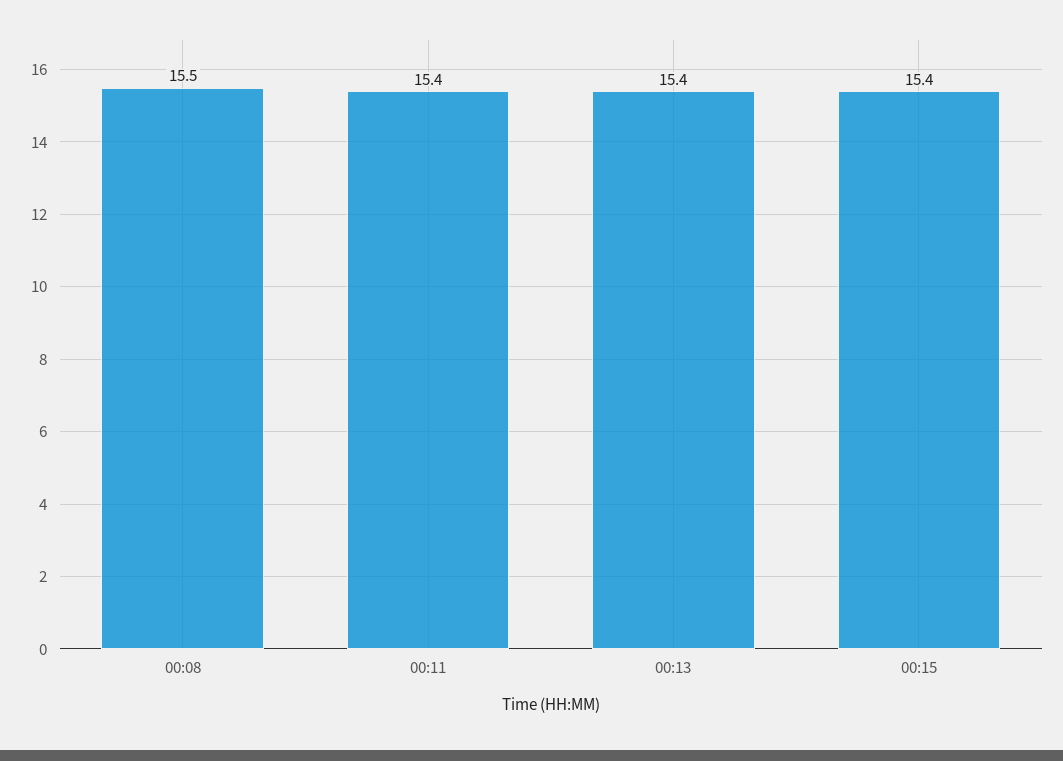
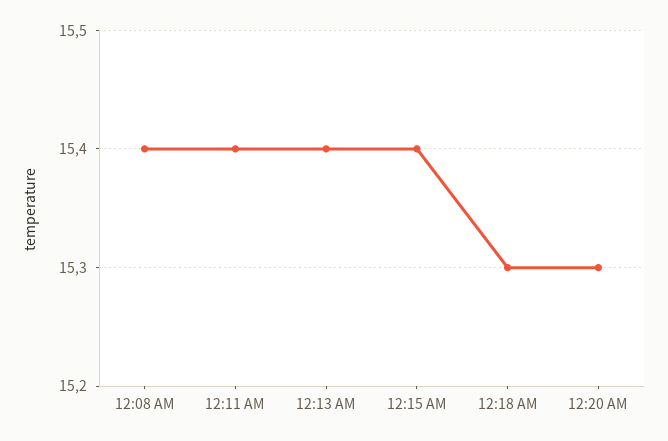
00:08: 15.5 -> 15.4
12:18 AM: none -> 15.3
12:20 AM: none -> 15.3

